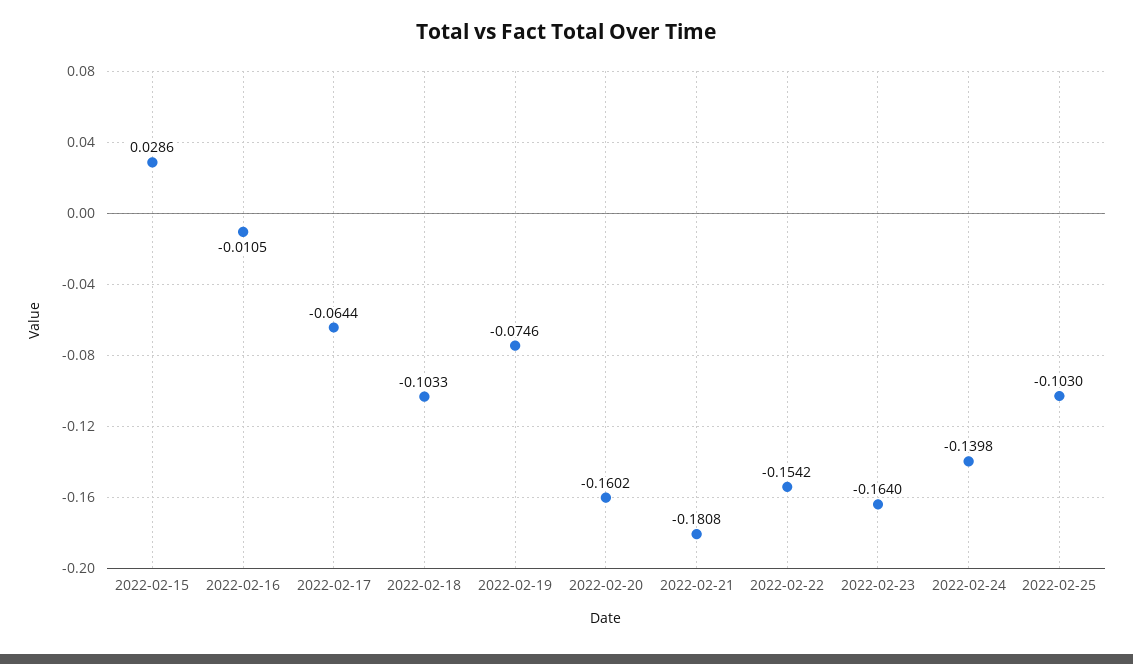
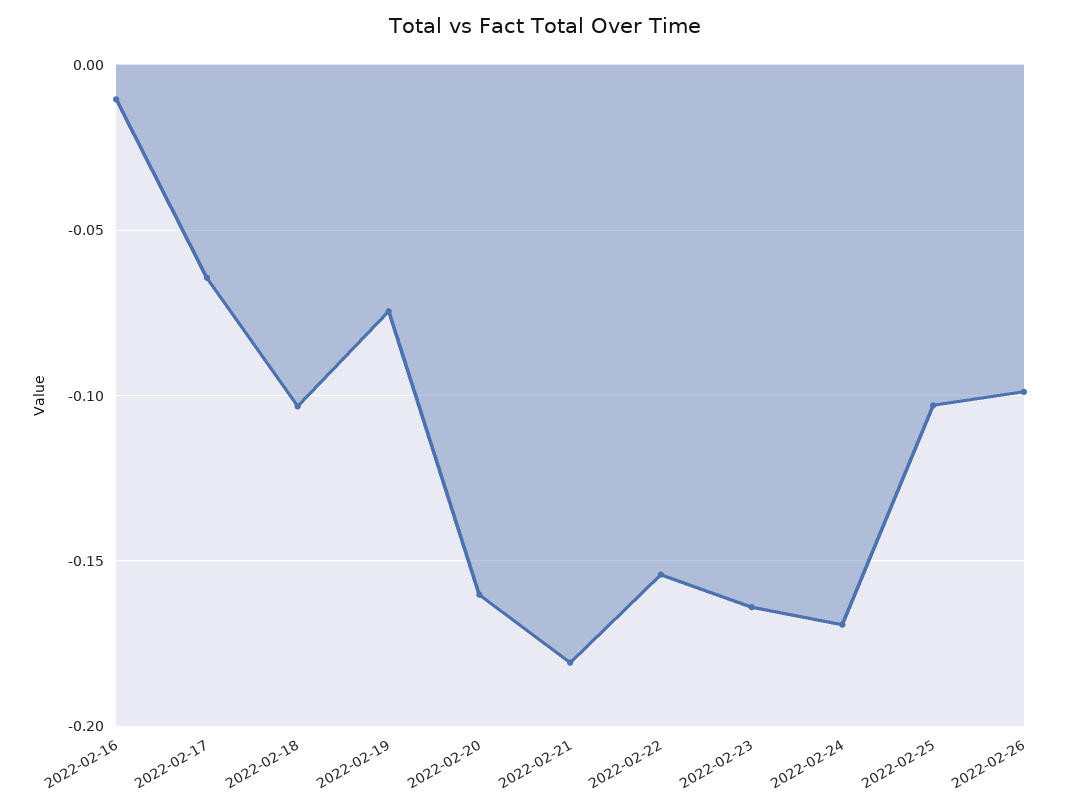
2022-02-15: 0.0286 -> none
2022-02-24: -0.1398 -> -0.17
2022-02-26: none -> -0.1

